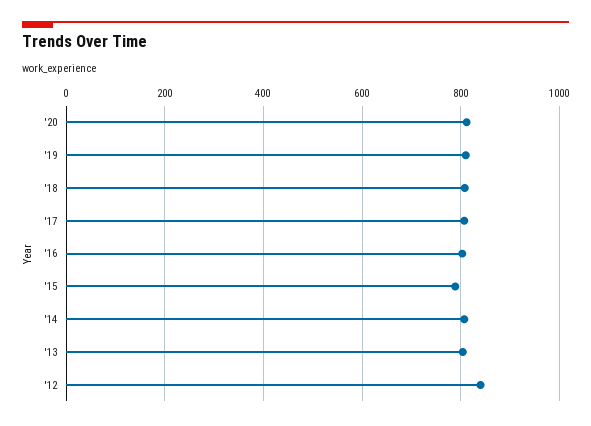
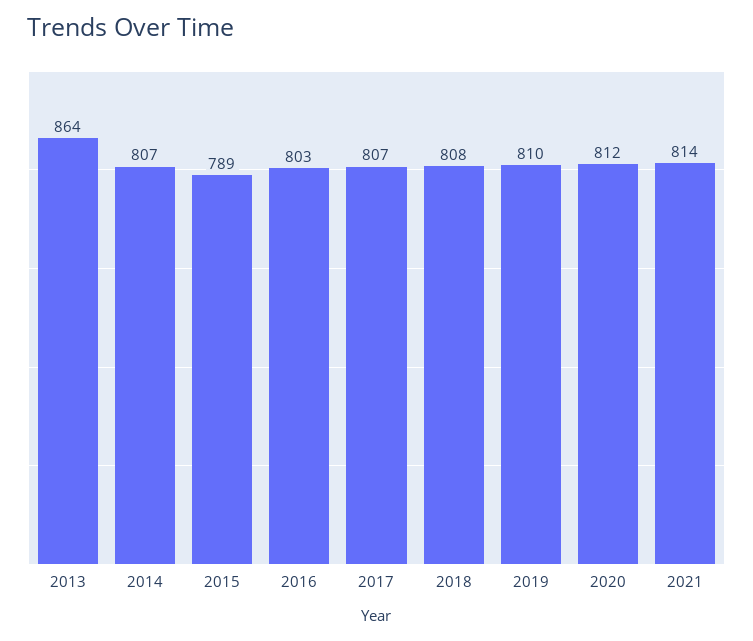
'13: 800 -> 864
'12: 840 -> none
2021: none -> 814

